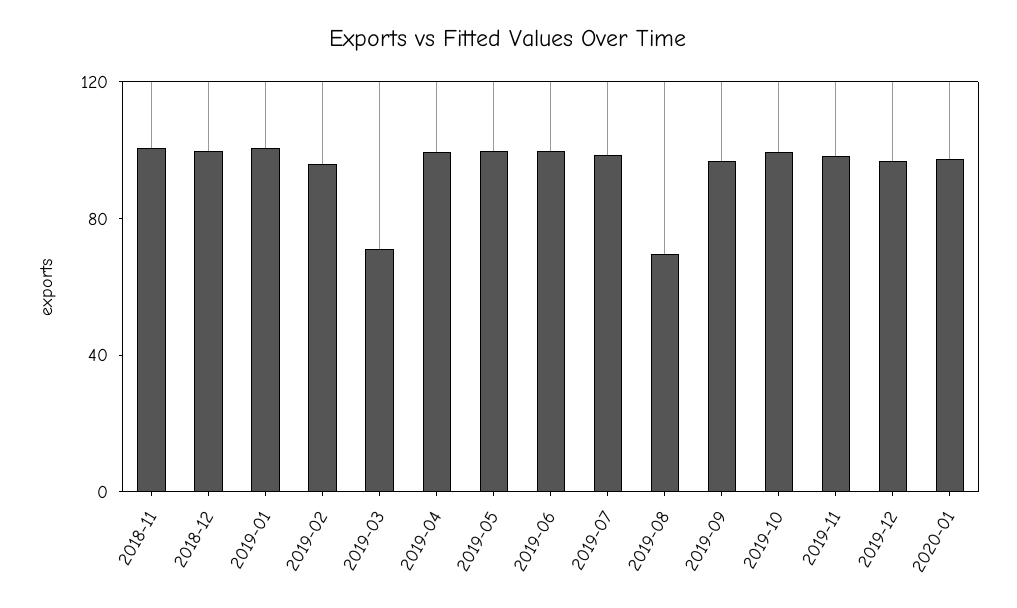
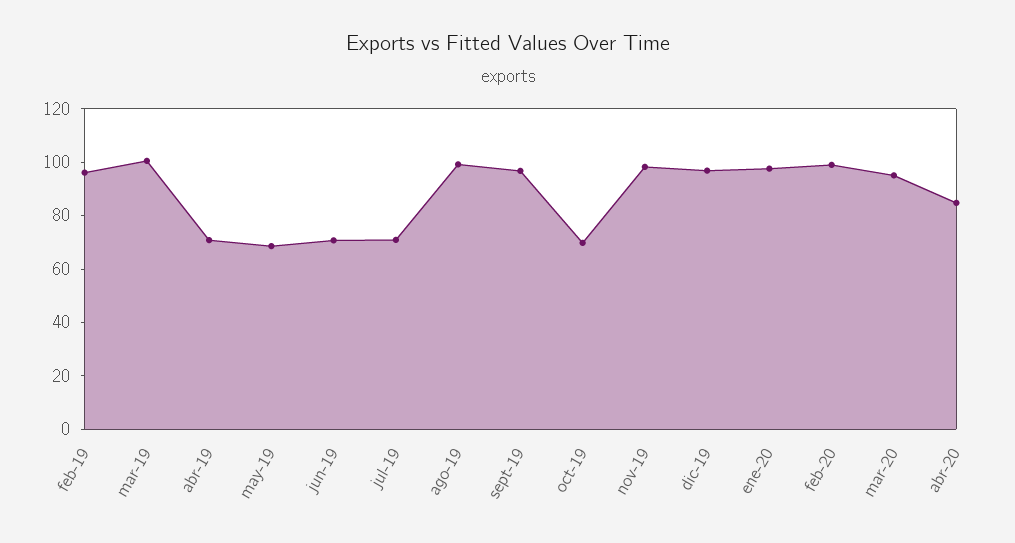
2018-11: 100 -> none
2018-12: 100 -> none
2019-01: 100 -> none
2019-03: 70 -> 100
2019-04: 100 -> 70
2019-05: 100 -> 70
2019-06: 100 -> 70
2019-07: 100 -> 70
2019-08: 70 -> 100
2019-10: 100 -> 70
feb-20: none -> 100
mar-20: none -> 95
abr-20: none -> 85

